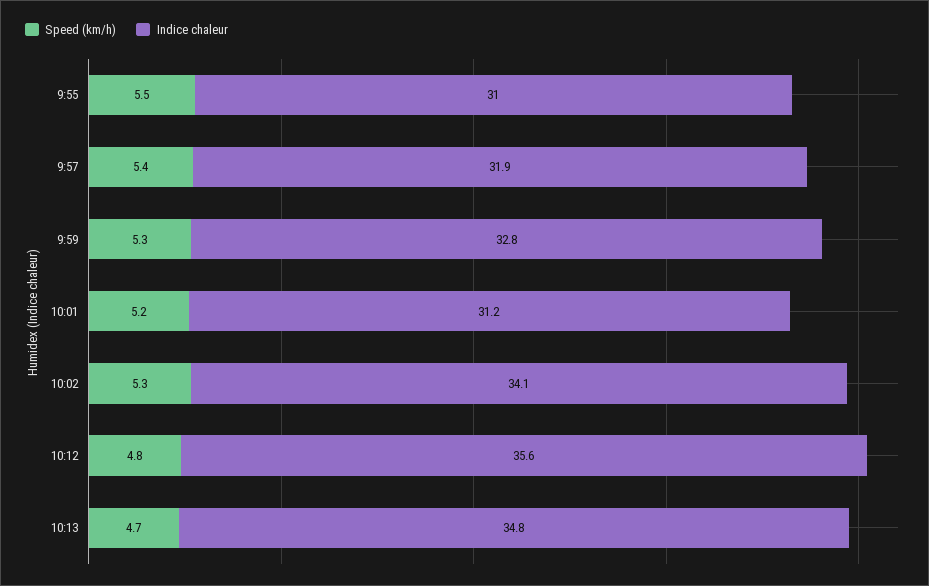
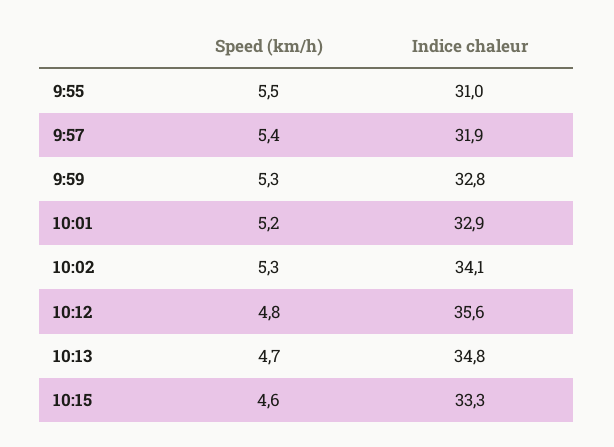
Indice chaleur, 10:01: 31.2 -> 32.9
Speed (km/h), 10:15: none -> 4.6
Indice chaleur, 10:15: none -> 33.3

